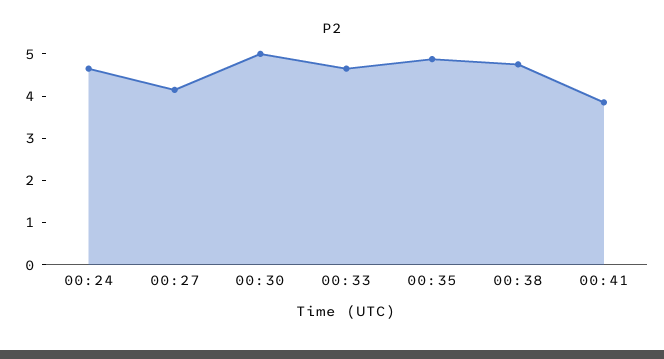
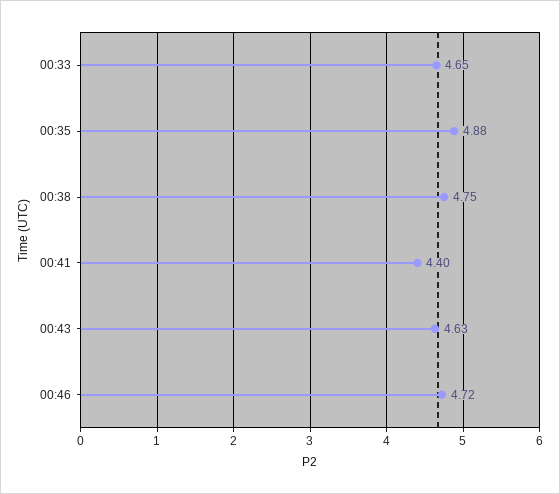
00:24: 4.6 -> none
00:27: 4.2 -> none
00:30: 5 -> none
00:41: 3.8 -> 4.4
00:43: none -> 4.63
00:46: none -> 4.72

